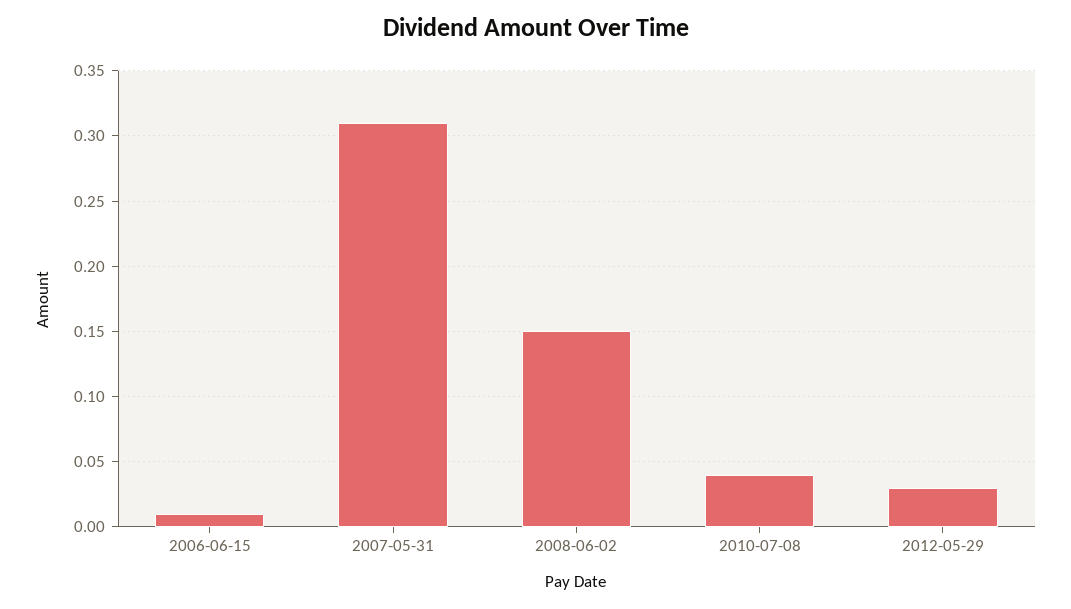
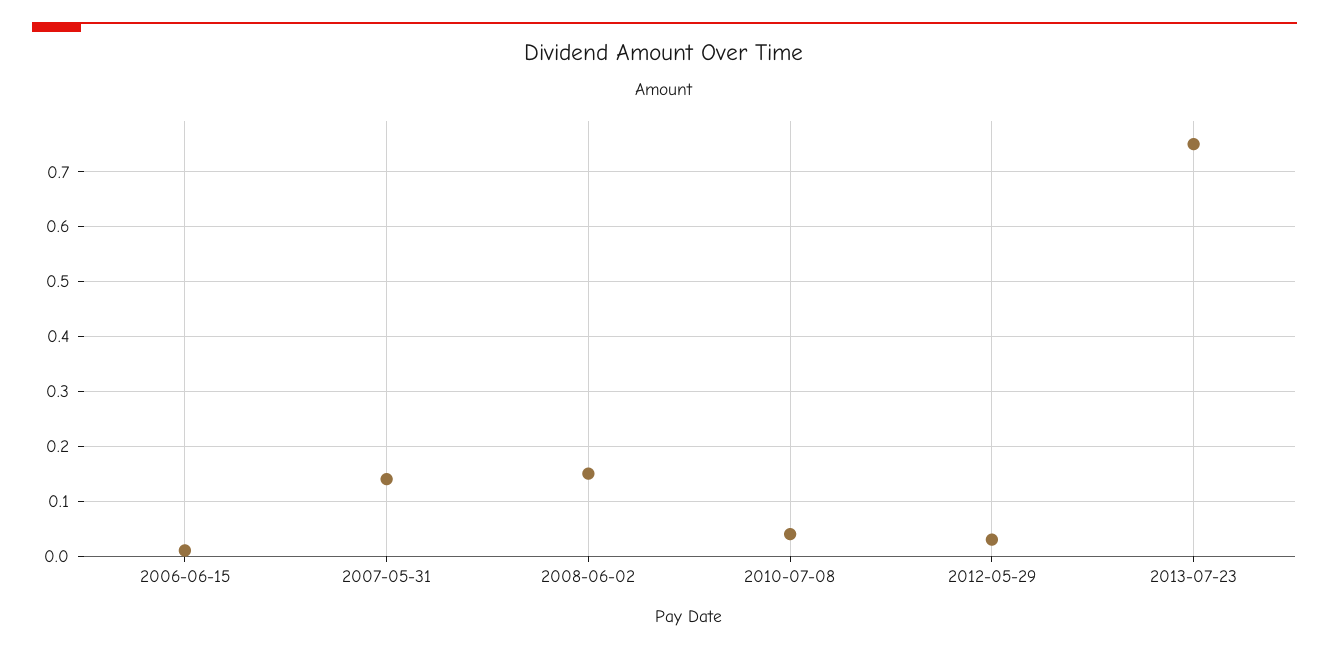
2007-05-31: 0.31 -> 0.15
2013-07-23: none -> 0.75

